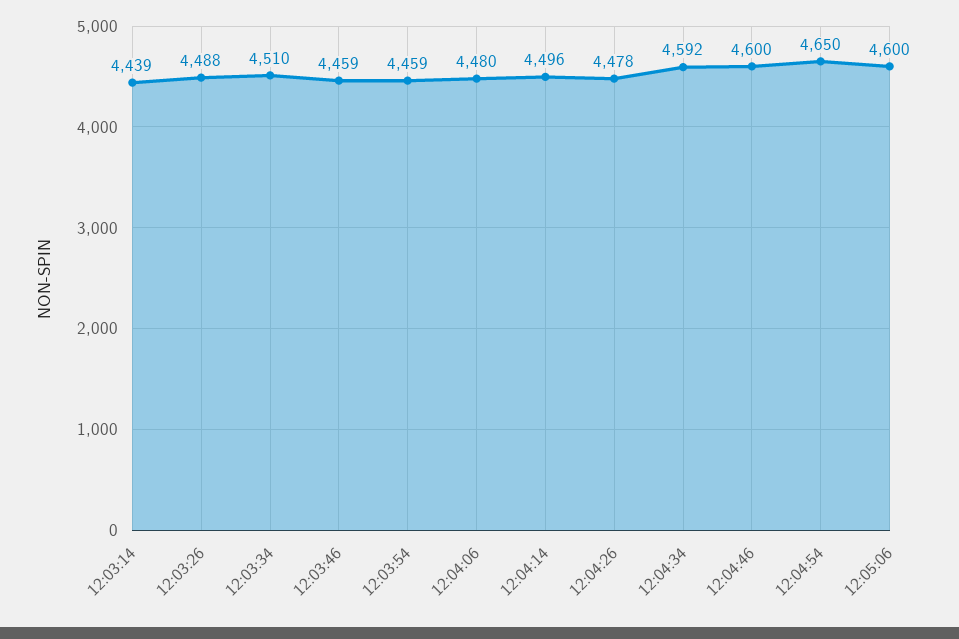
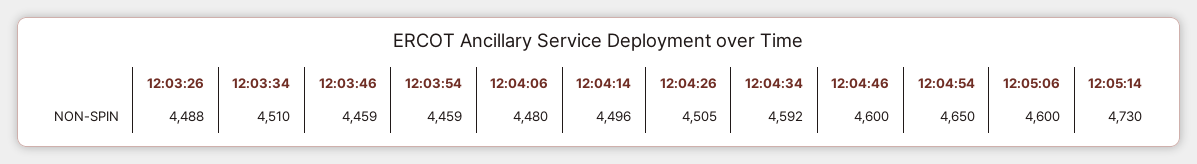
12:03:14: 4439 -> none
12:04:26: 4478 -> 4505
12:05:14: none -> 4730

